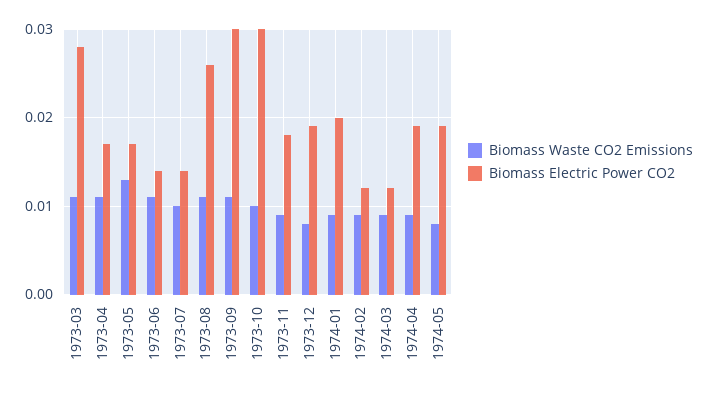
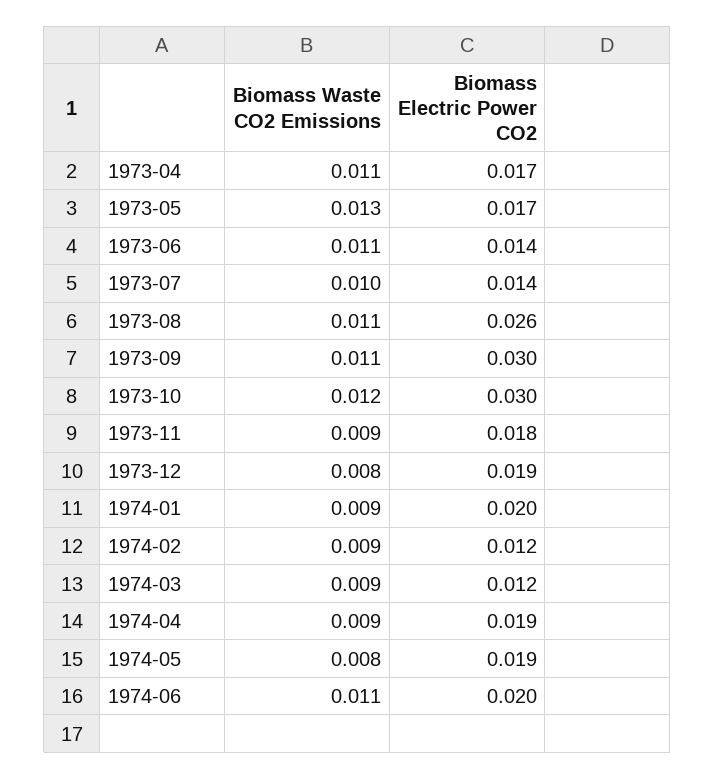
Biomass Waste CO2 Emissions, 1973-03: 0.011 -> none
Biomass Electric Power CO2, 1973-03: 0.028 -> none
Biomass Waste CO2 Emissions, 1973-10: 0.01 -> 0.012
Biomass Waste CO2 Emissions, 1974-06: none -> 0.011
Biomass Electric Power CO2, 1974-06: none -> 0.02

